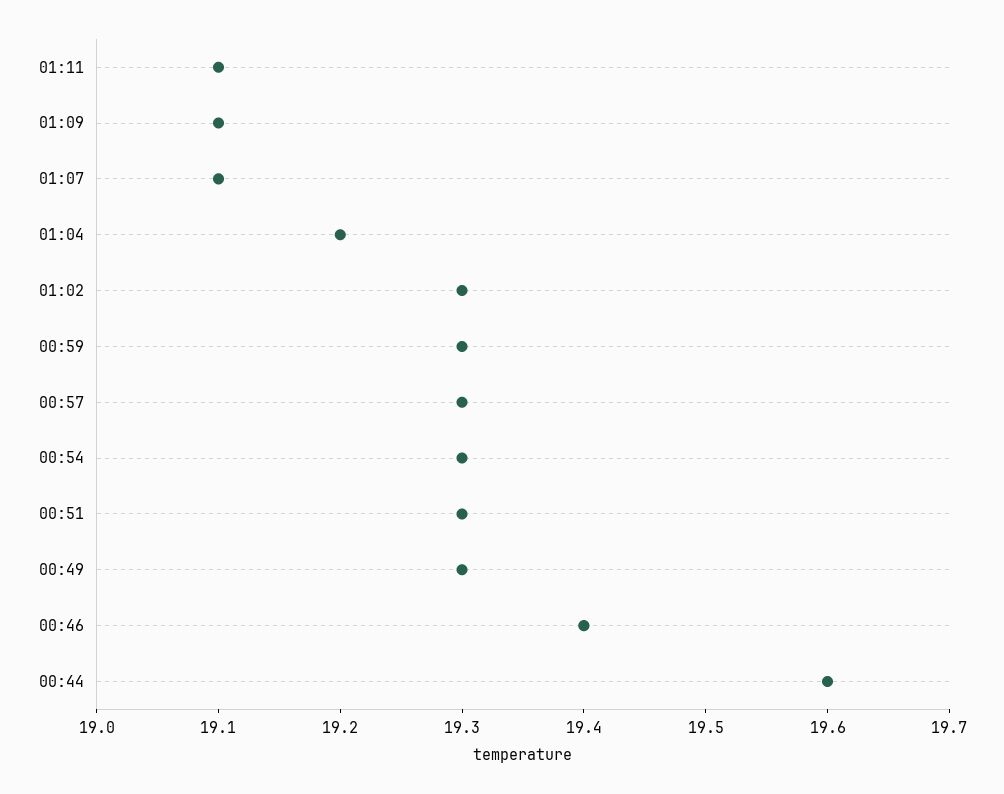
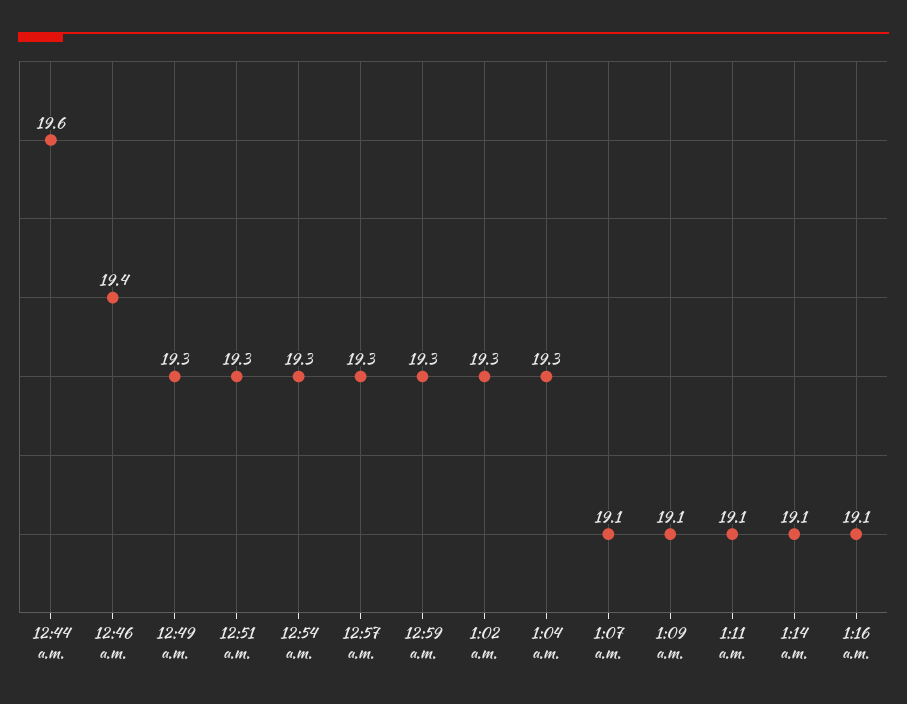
01:04: 19.2 -> 19.3
1:14 a.m.: none -> 19.1
1:16 a.m.: none -> 19.1

